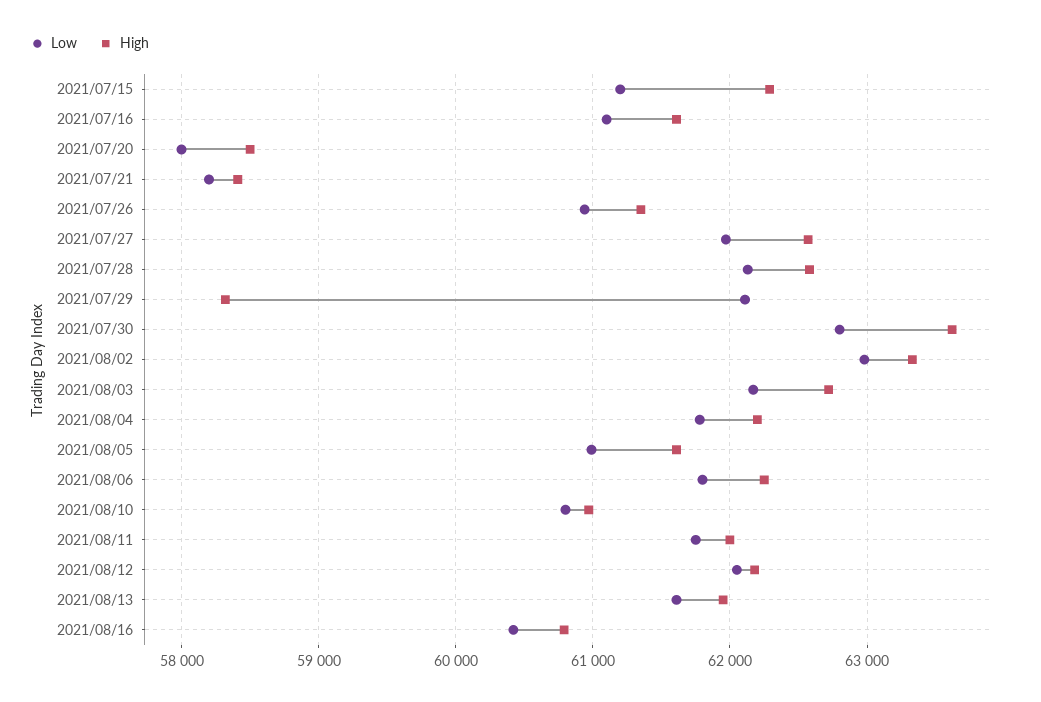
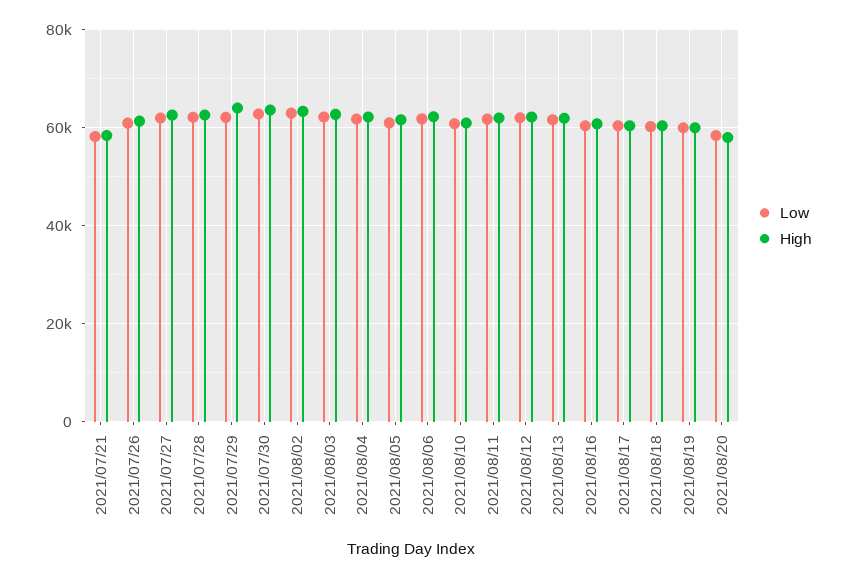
Low, 2021/07/15: 61200 -> none
High, 2021/07/15: 62300 -> none
Low, 2021/07/16: 61100 -> none
High, 2021/07/16: 61600 -> none
Low, 2021/07/20: 58000 -> none
High, 2021/07/20: 58500 -> none
High, 2021/07/29: 58300 -> 64000
Low, 2021/08/17: none -> 60000
High, 2021/08/17: none -> 60000
Low, 2021/08/18: none -> 60000
High, 2021/08/18: none -> 60000
Low, 2021/08/19: none -> 60000
High, 2021/08/19: none -> 60000
Low, 2021/08/20: none -> 58000
High, 2021/08/20: none -> 58000

